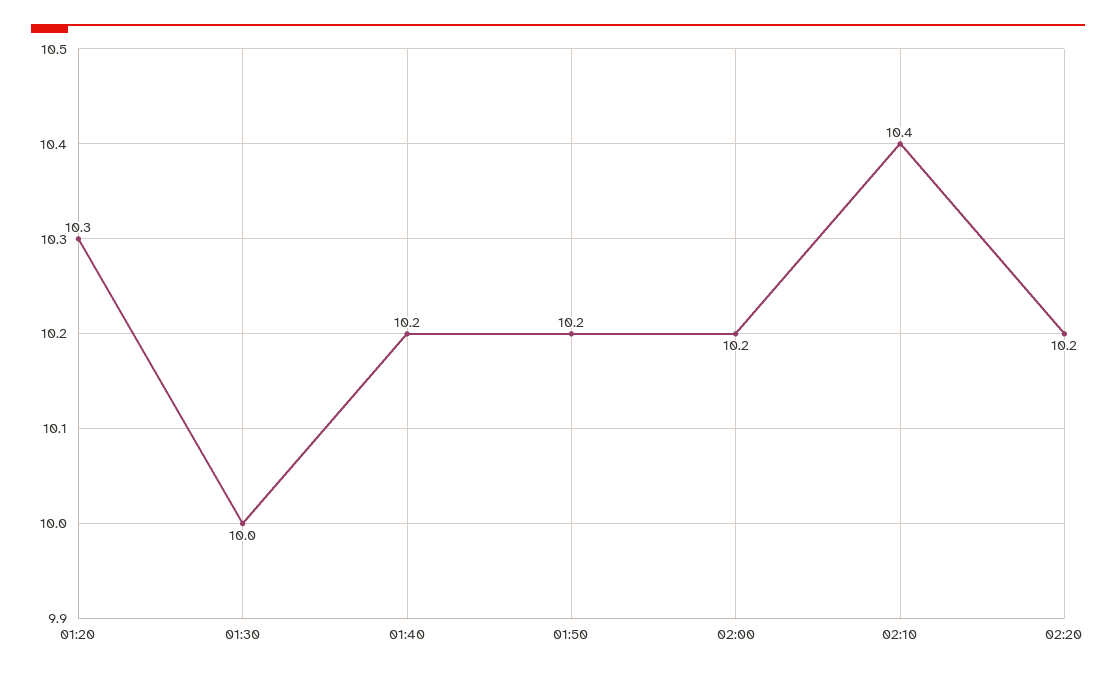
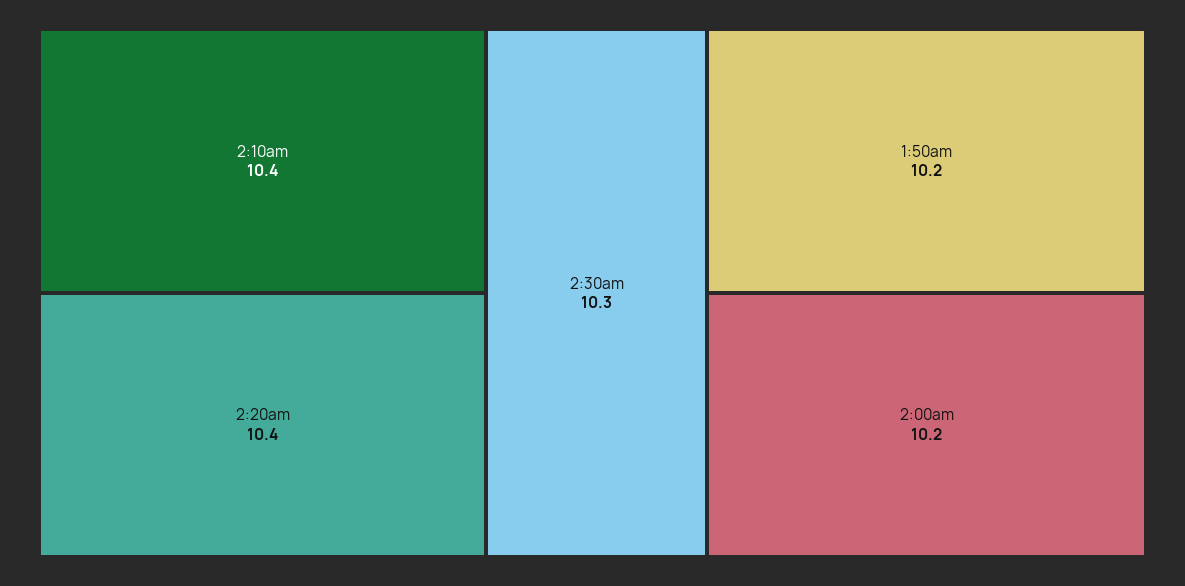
01:20: 10.3 -> none
01:30: 10 -> none
01:40: 10.2 -> none
02:20: 10.2 -> 10.4
2:30am: none -> 10.3

